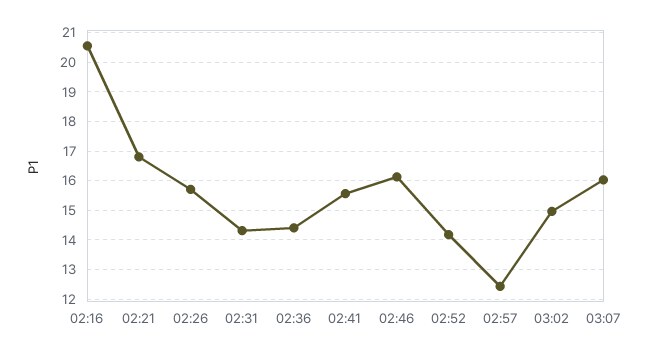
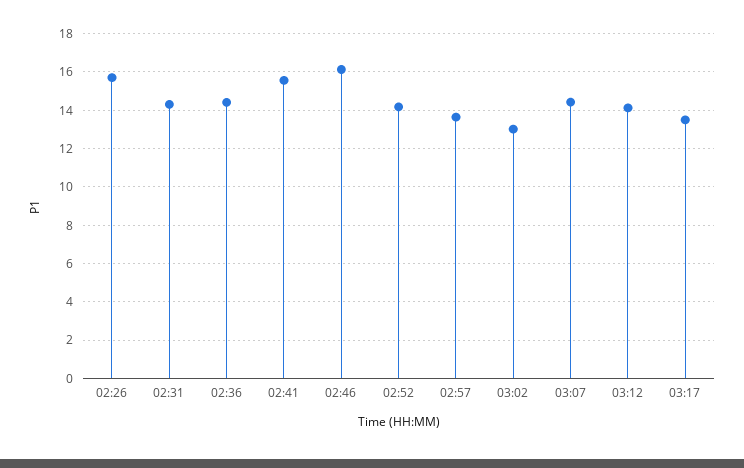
02:16: 20.5 -> none
02:21: 16.75 -> none
02:57: 12.5 -> 13.5
03:02: 15 -> 13
03:07: 16 -> 14.5
03:12: none -> 14
03:17: none -> 13.5

